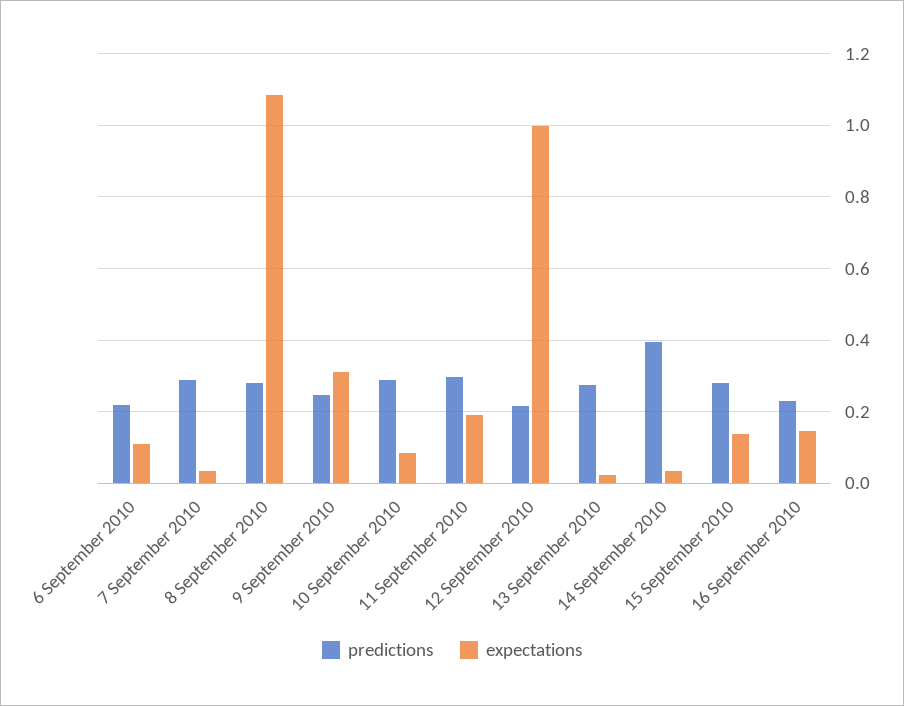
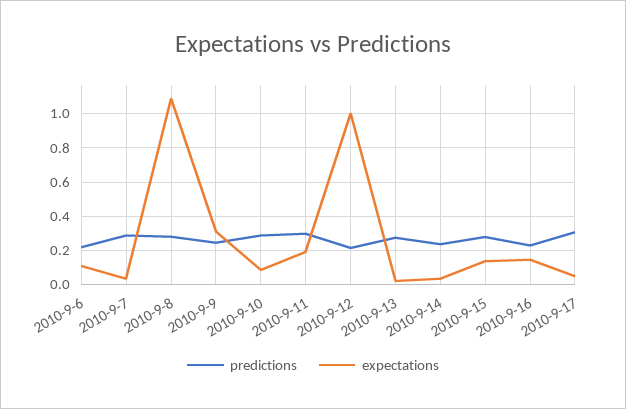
predictions, 14 September 2010: 0.4 -> 0.25
predictions, 2010-9-17: none -> 0.3
expectations, 2010-9-17: none -> 0.05

